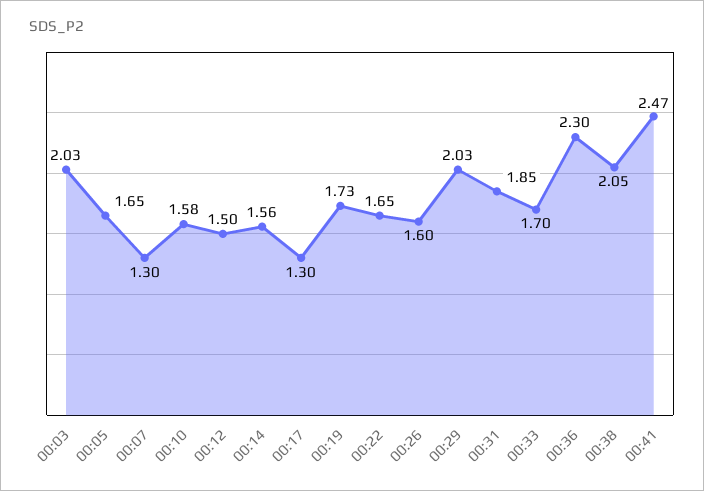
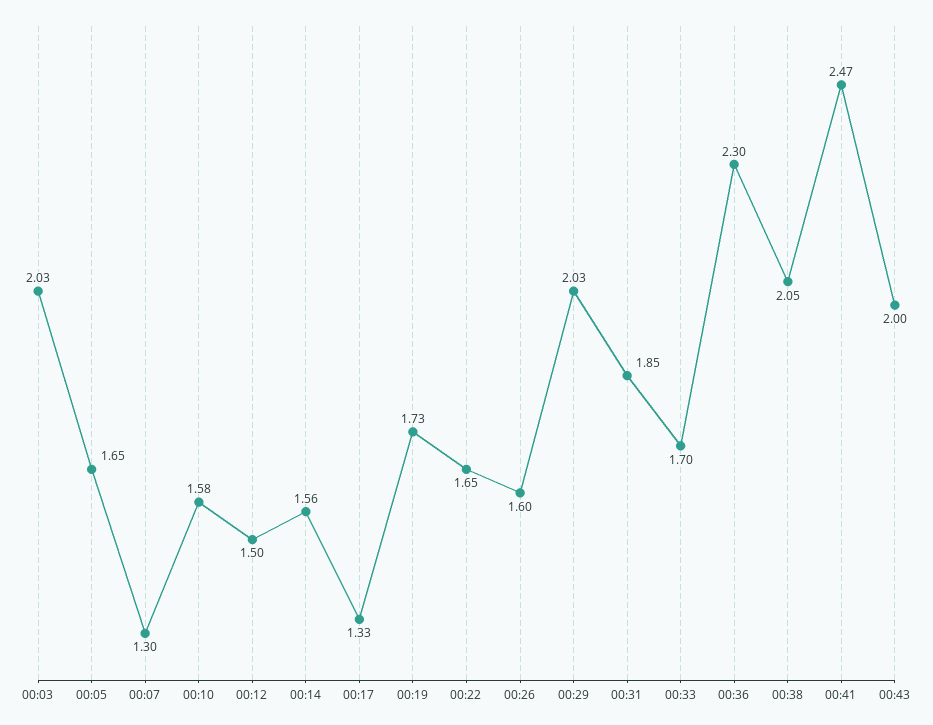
00:17: 1.3 -> 1.33
00:43: none -> 2

